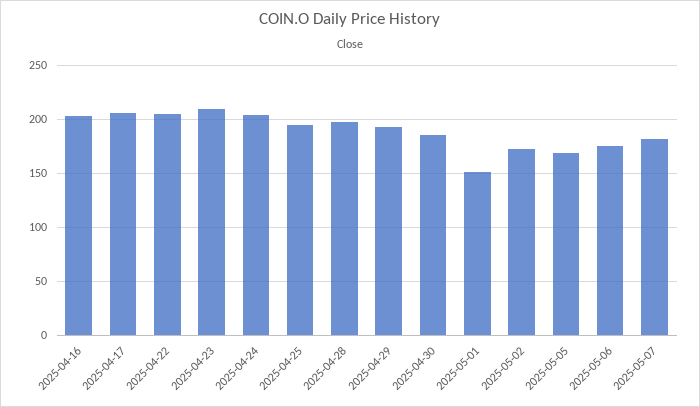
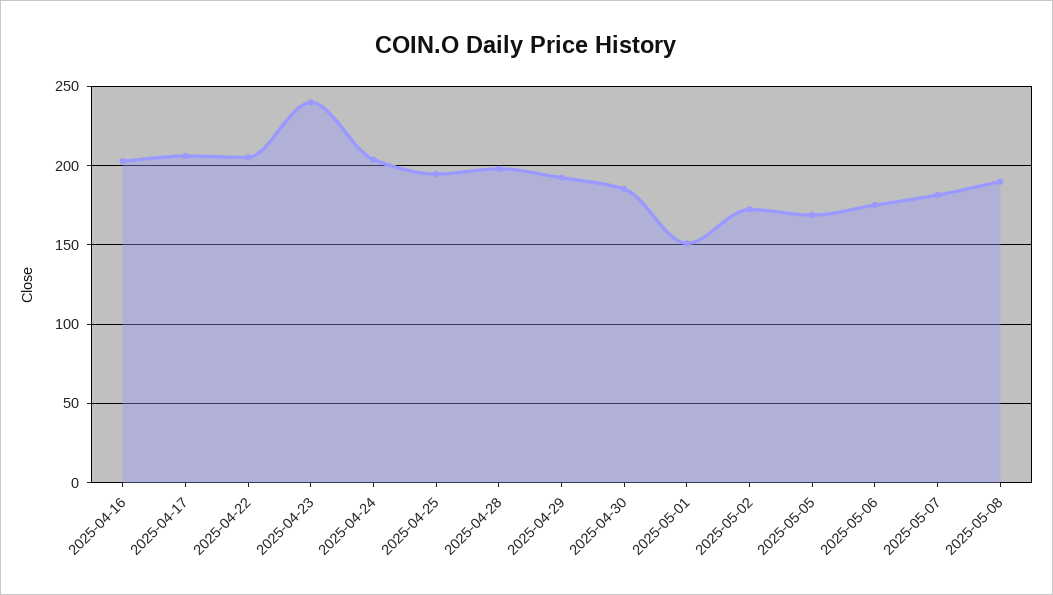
2025-04-23: 210 -> 240
2025-05-08: none -> 190

